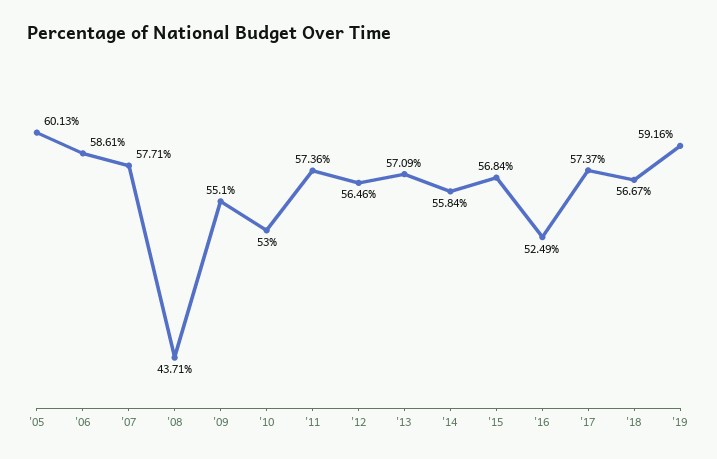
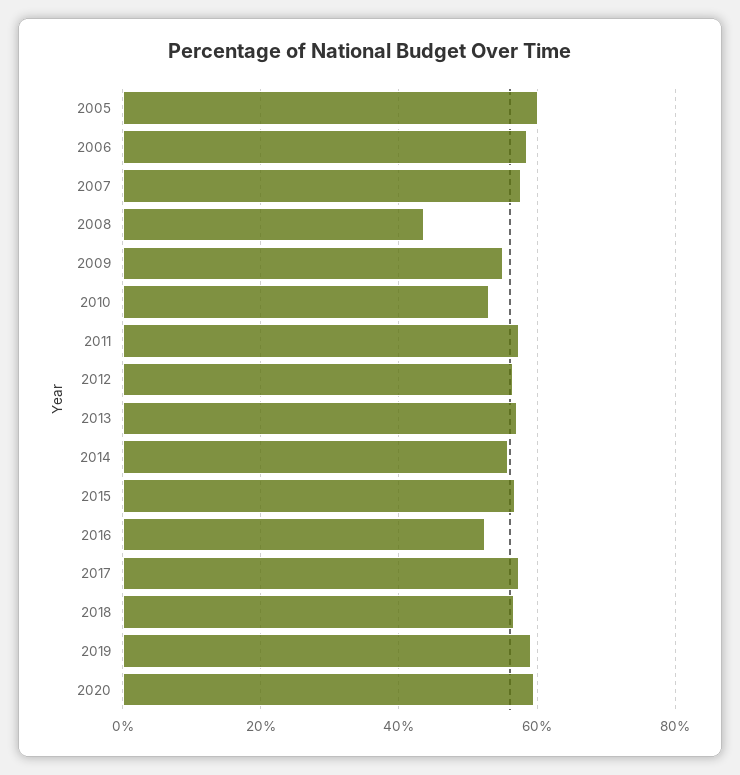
2020: none -> 60

